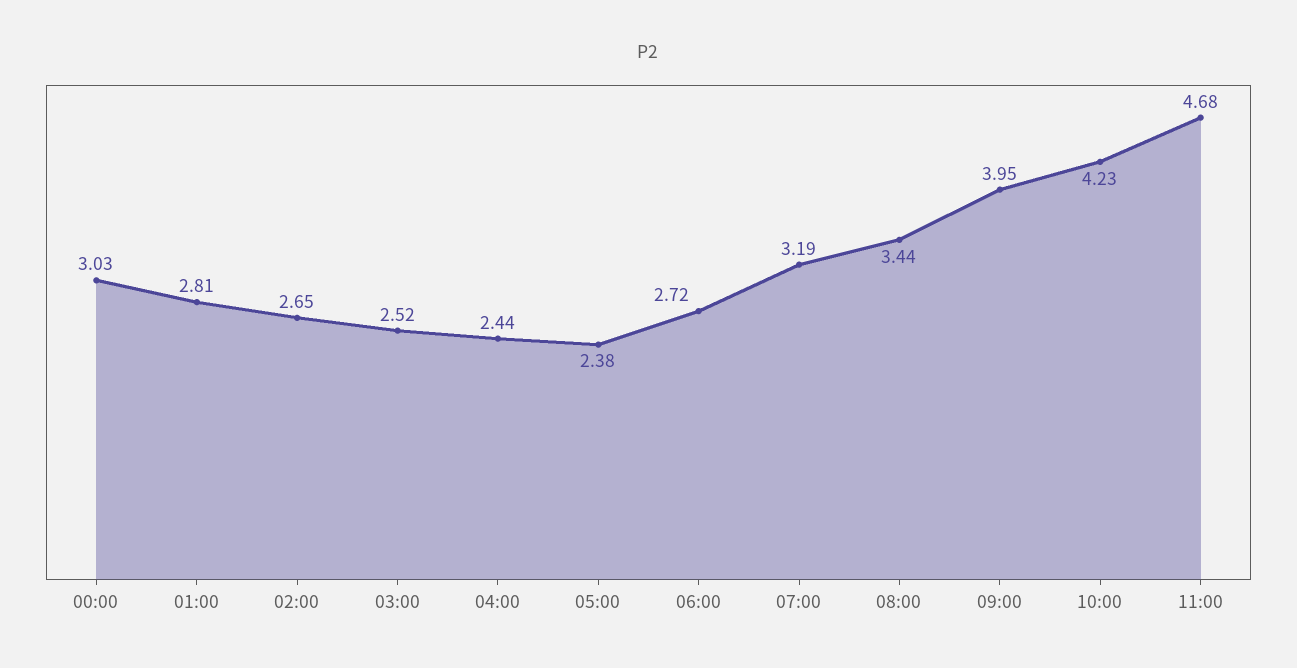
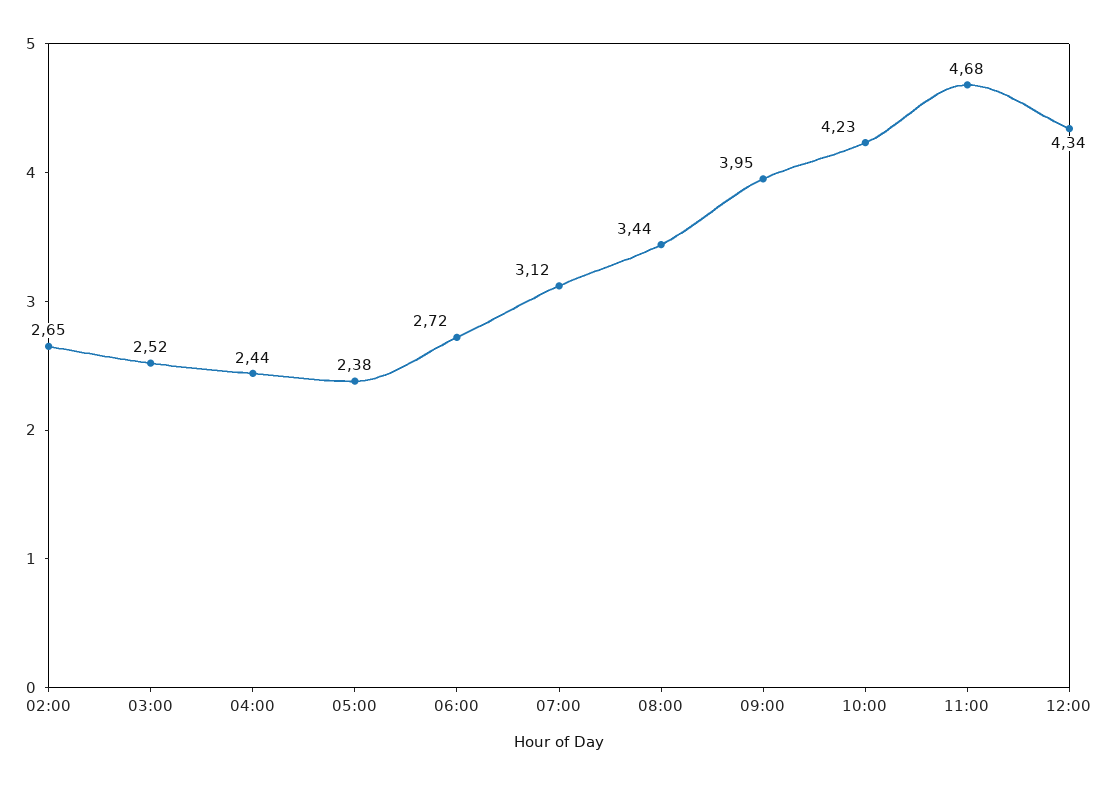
00:00: 3.03 -> none
01:00: 2.81 -> none
07:00: 3.19 -> 3.12
12:00: none -> 4.34

